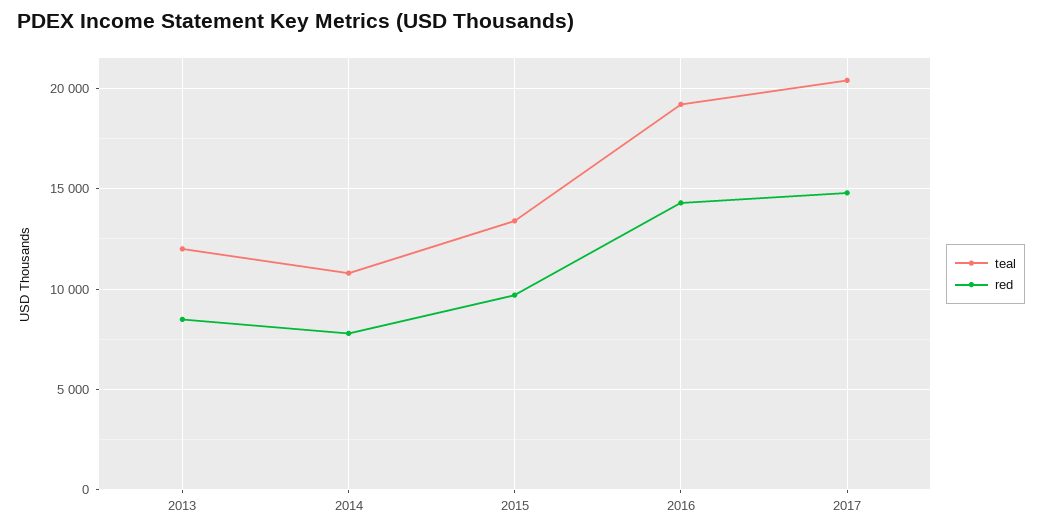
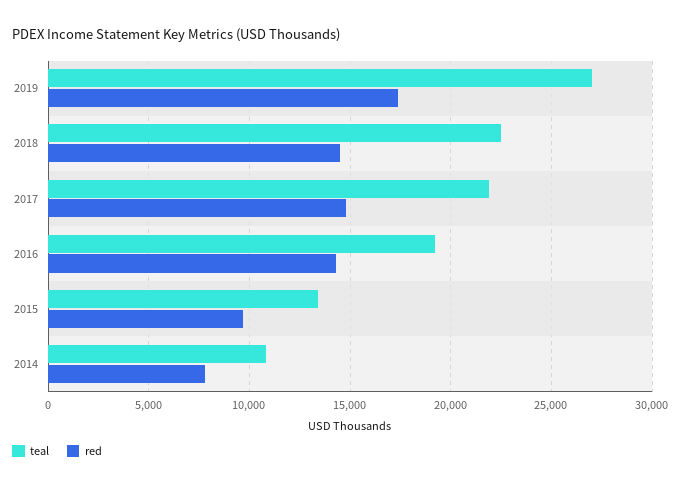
teal, 2013: 12000 -> none
red, 2013: 8500 -> none
teal, 2017: 20500 -> 22000
teal, 2019: none -> 27000
red, 2019: none -> 17500
teal, 2018: none -> 22500
red, 2018: none -> 14500

